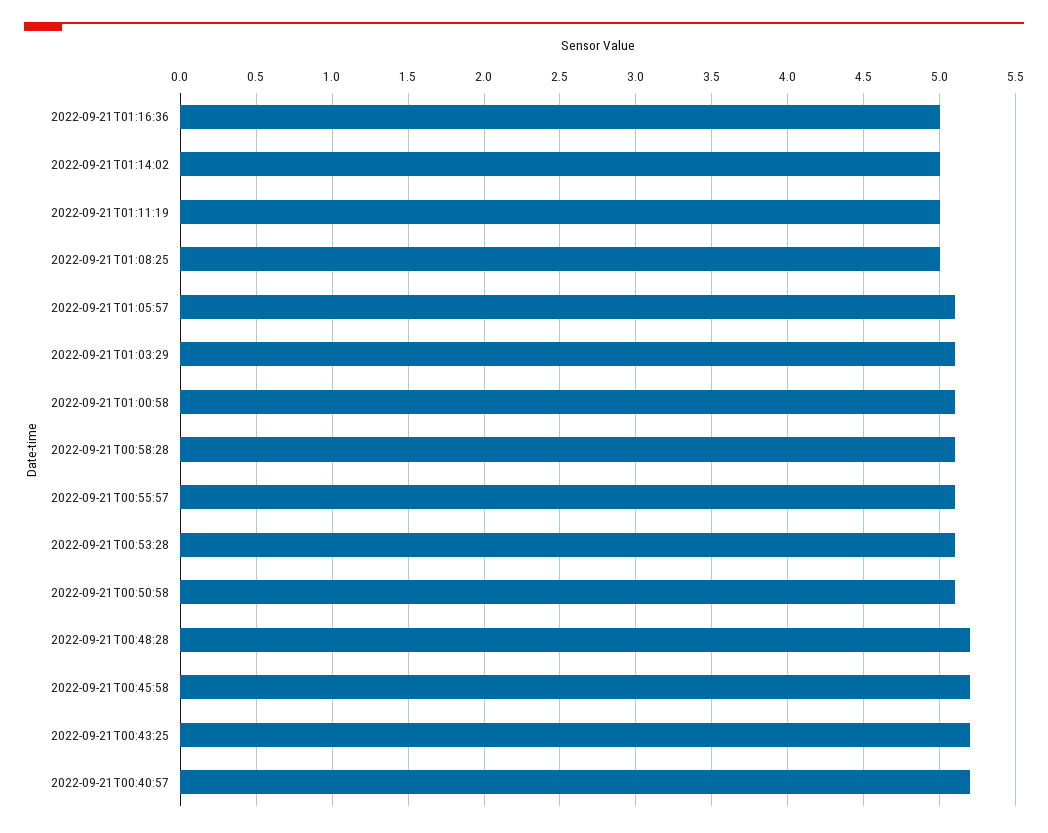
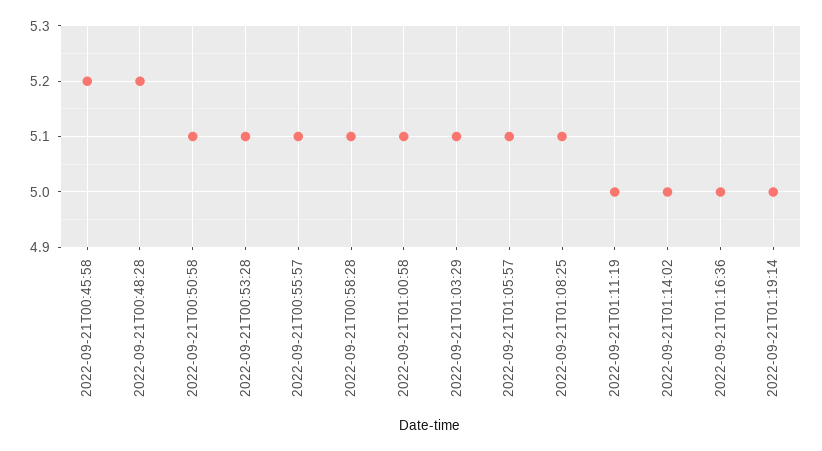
2022-09-21T01:08:25: 5 -> 5.1
2022-09-21T00:43:25: 5.2 -> none
2022-09-21T00:40:57: 5.2 -> none
2022-09-21T01:19:14: none -> 5

